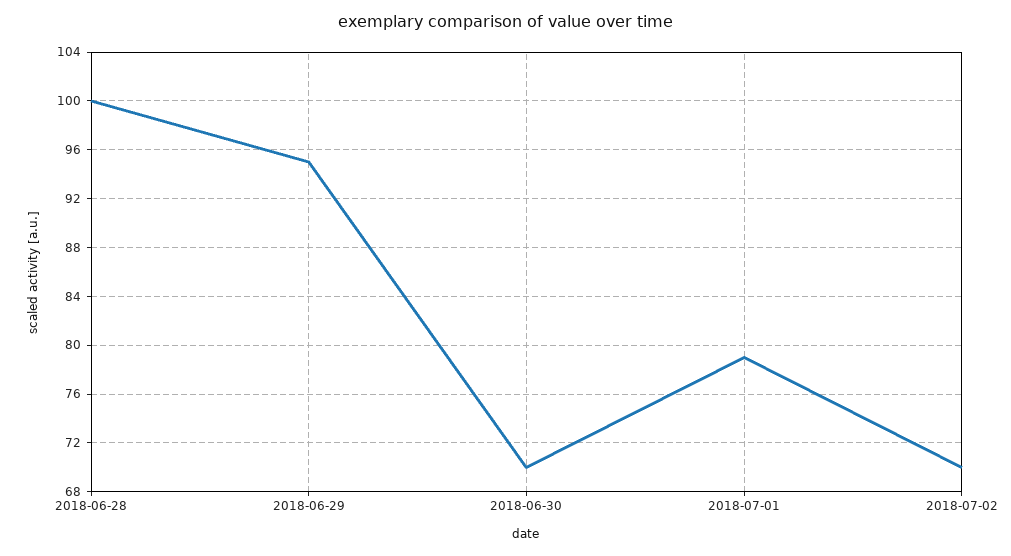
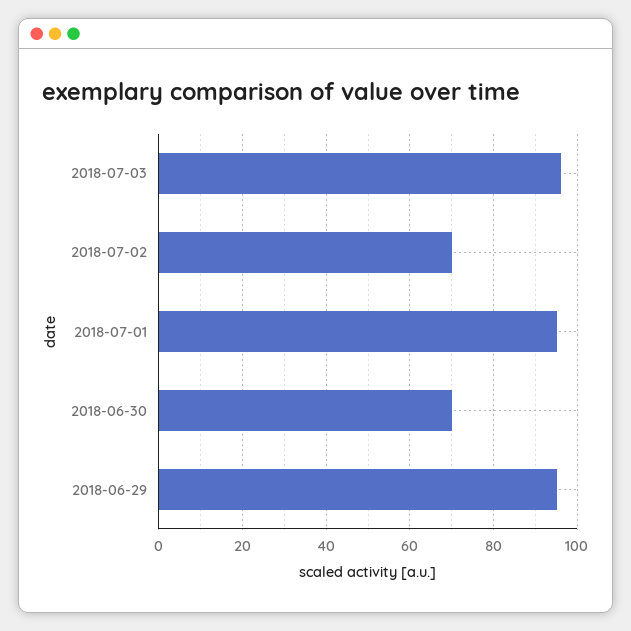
2018-06-28: 100 -> none
2018-07-01: 79 -> 95
2018-07-03: none -> 95

